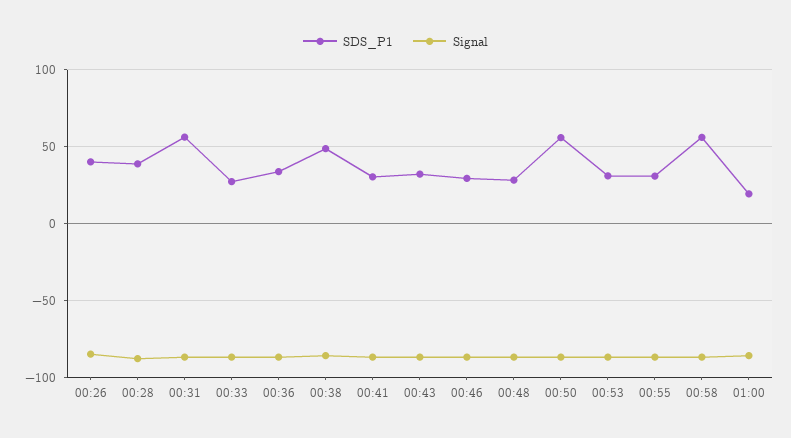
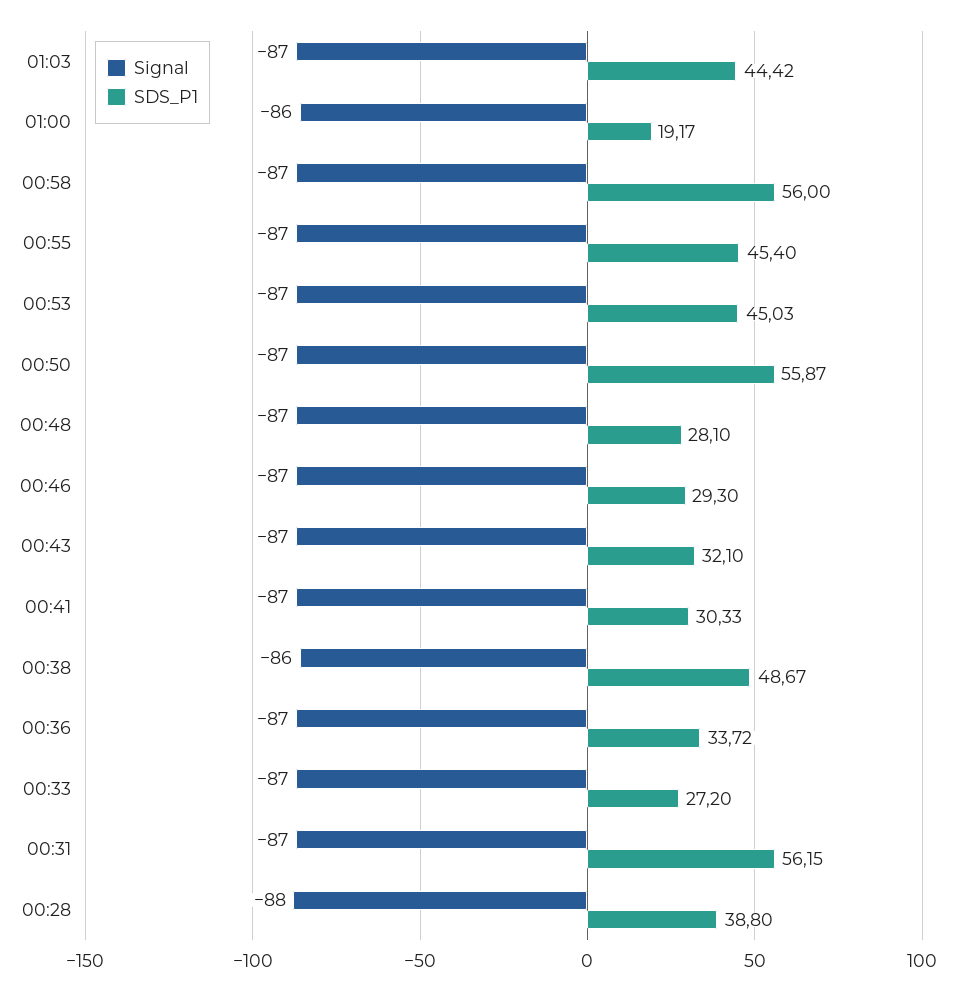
SDS_P1, 00:26: 40 -> none
Signal, 00:26: -85 -> none
SDS_P1, 00:53: 30 -> 45.03
SDS_P1, 00:55: 30 -> 45.4
Signal, 01:03: none -> -87
SDS_P1, 01:03: none -> 44.42

